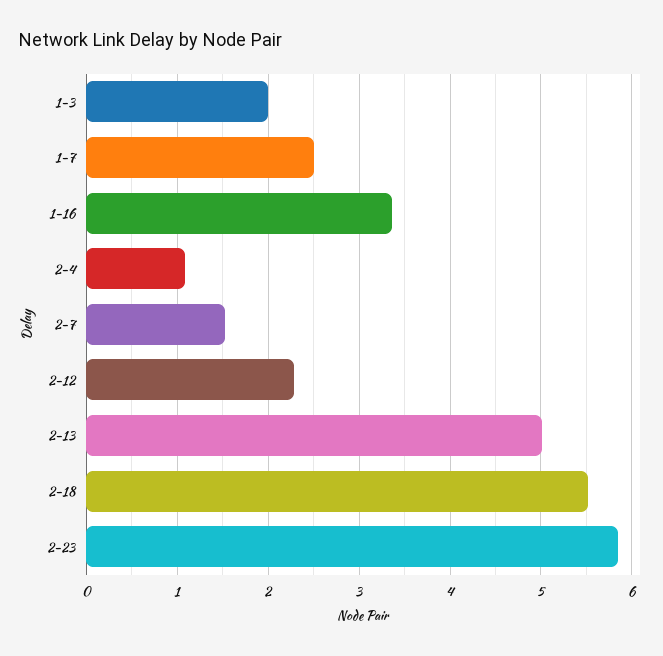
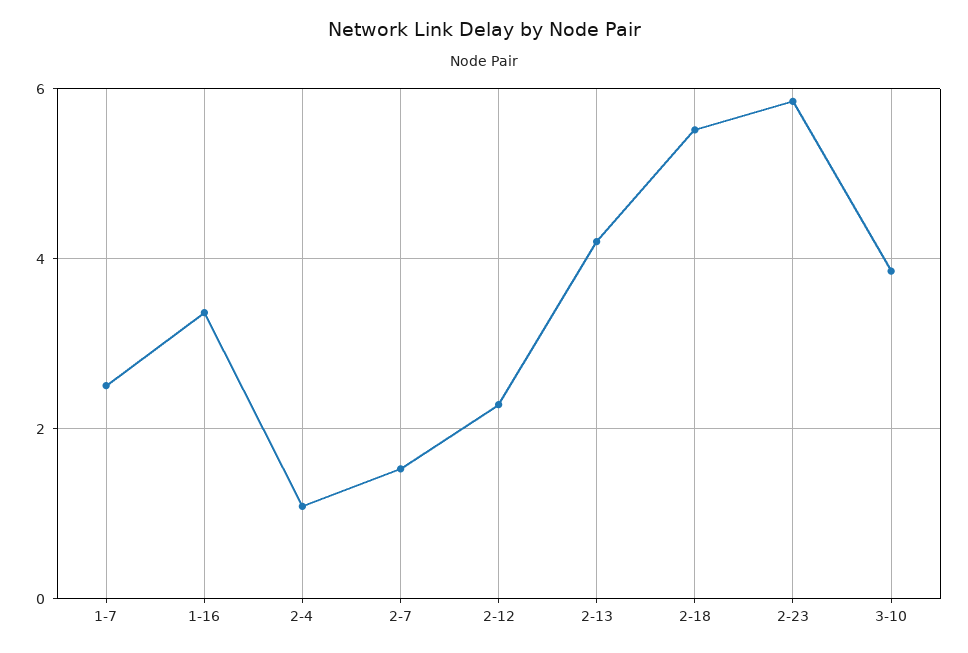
1-3: 2 -> none
2-13: 5 -> 4.2
3-10: none -> 3.8

